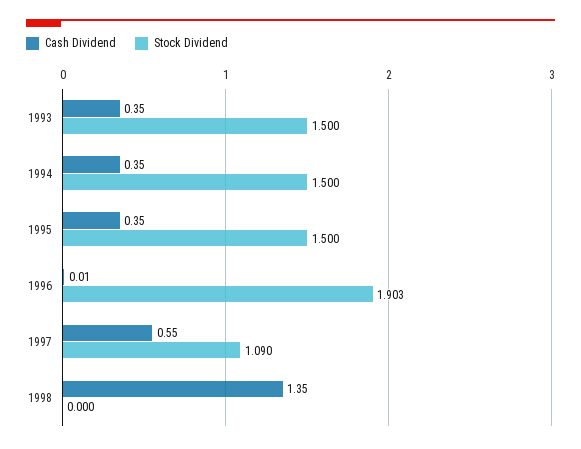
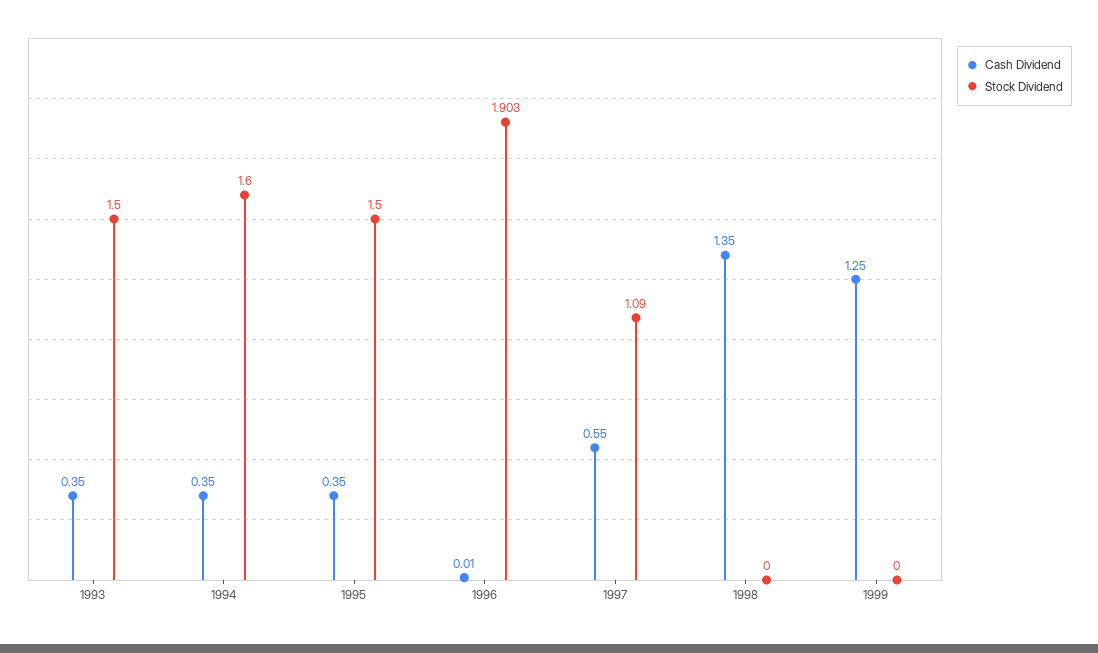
Stock Dividend, 1994: 1.5 -> 1.6
Cash Dividend, 1999: none -> 1.25
Stock Dividend, 1999: none -> 0

